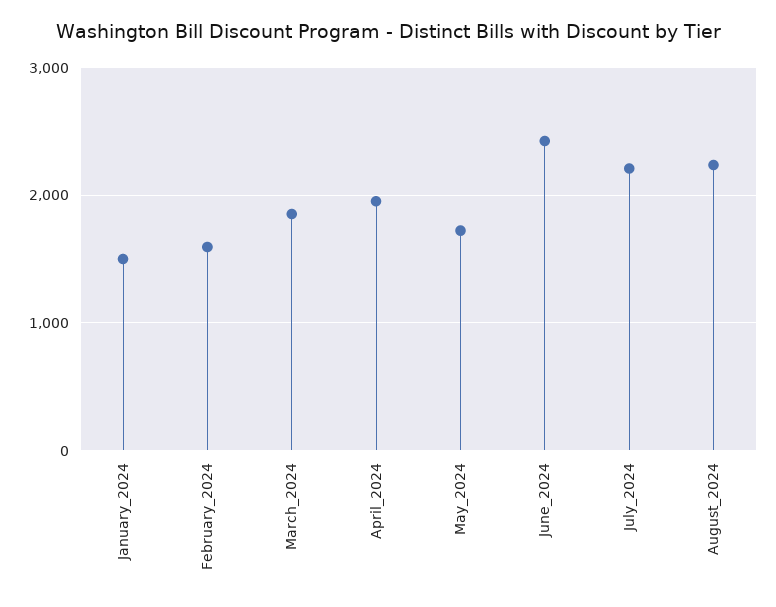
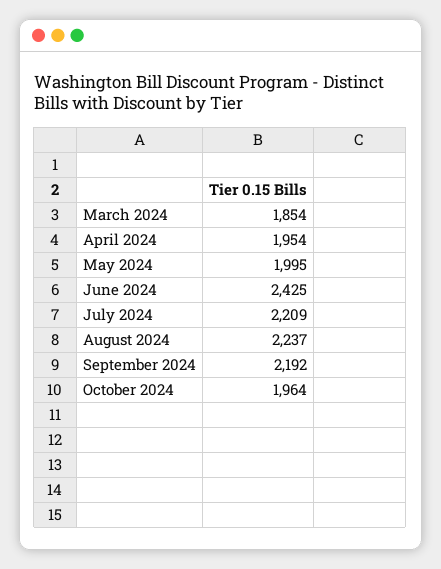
January_2024: 1500 -> none
February_2024: 1600 -> none
May_2024: 1700 -> 1995
September 2024: none -> 2192
October 2024: none -> 1964

